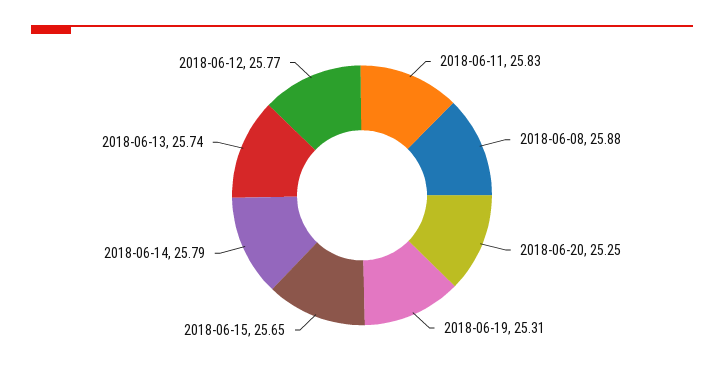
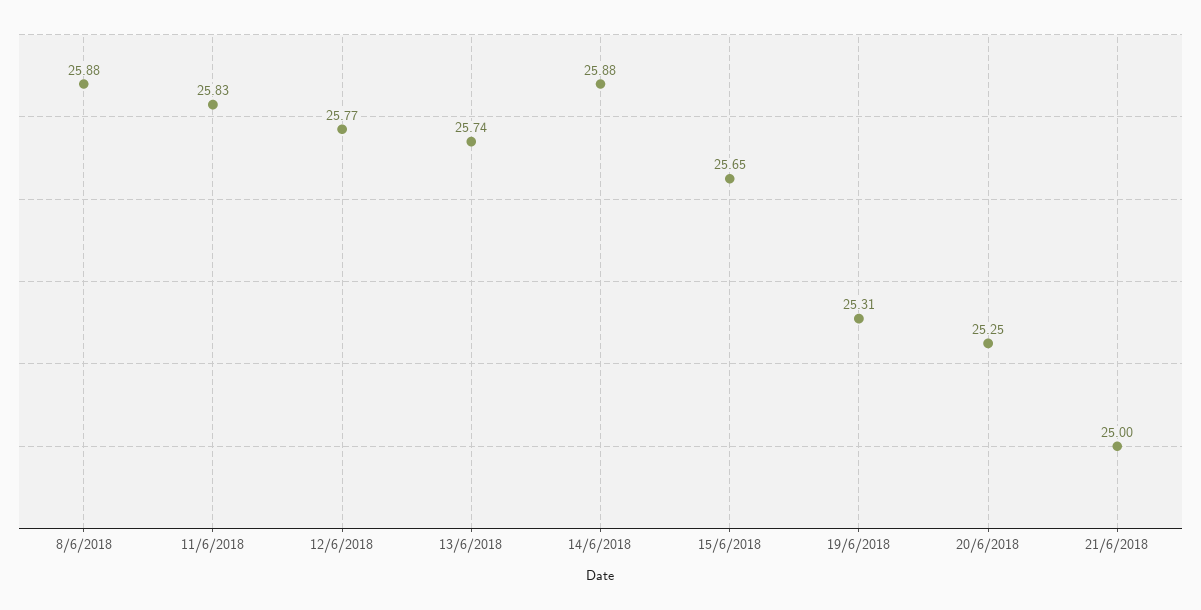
2018-06-14: 25.79 -> 25.88
21/6/2018: none -> 25

